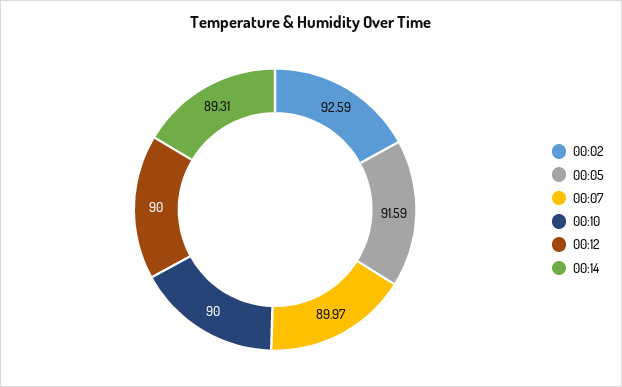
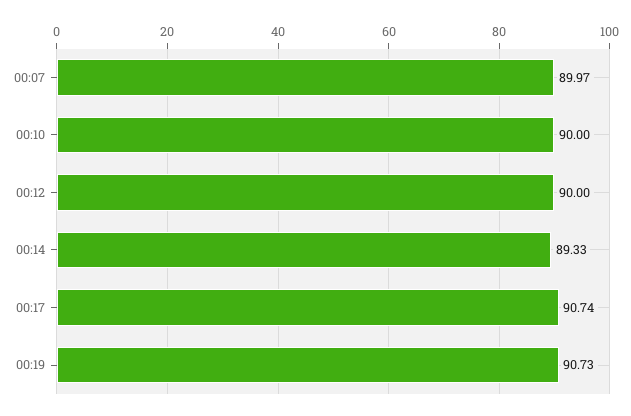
00:02: 92.59 -> none
00:05: 91.59 -> none
00:14: 89.31 -> 89.33
00:17: none -> 90.74
00:19: none -> 90.73

